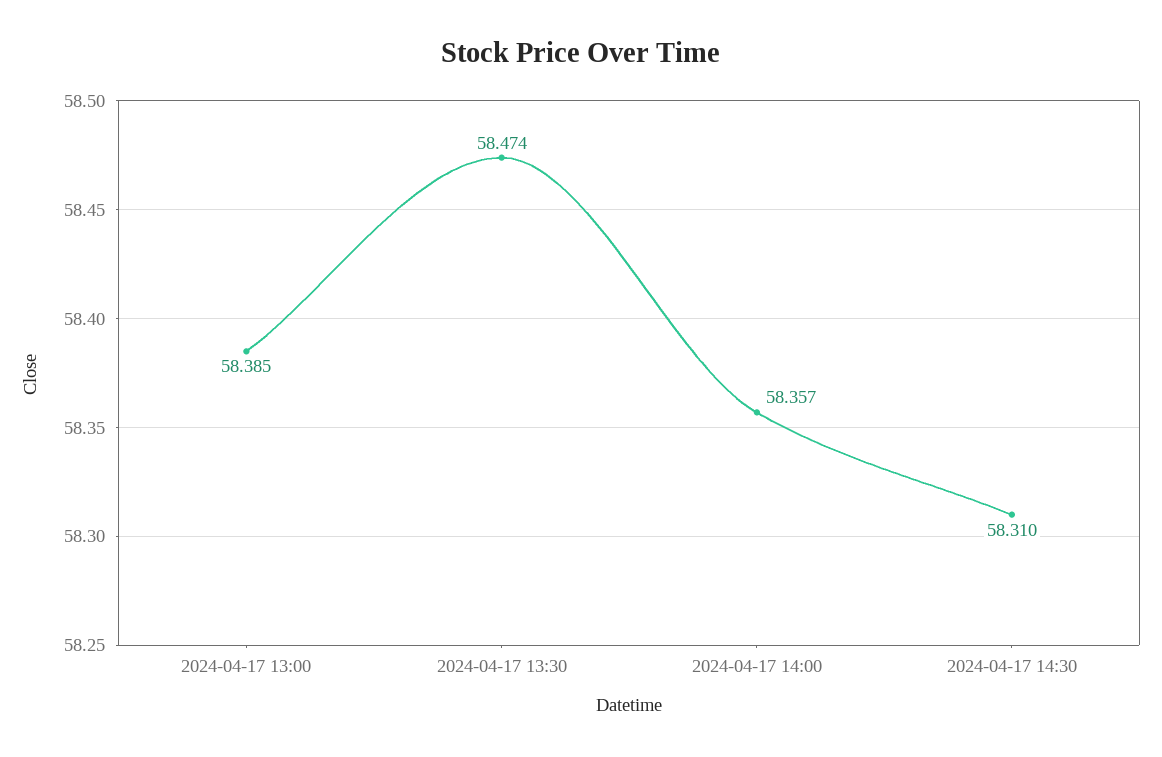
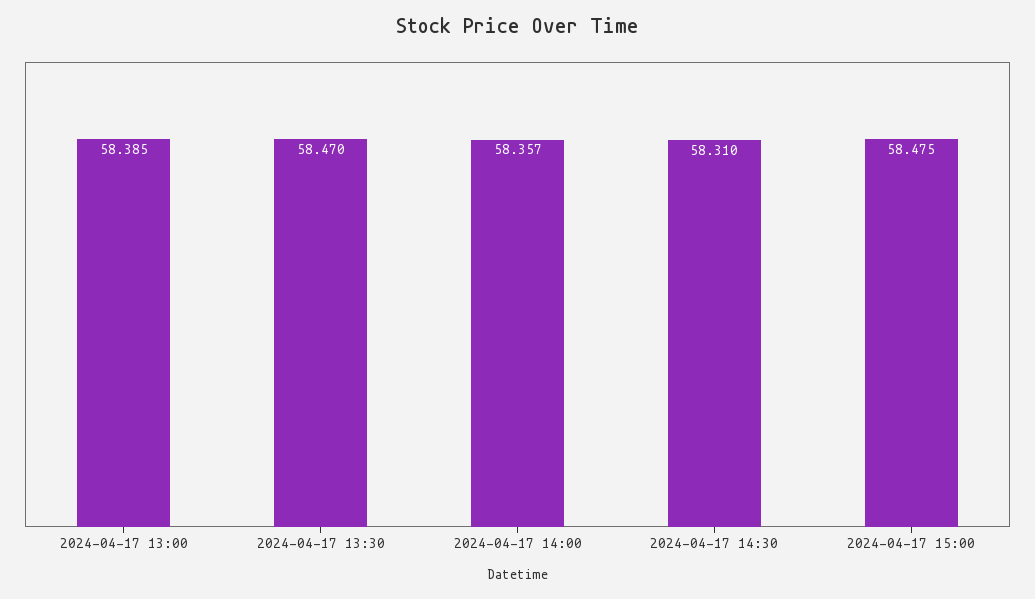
2024-04-17 13:30: 58.474 -> 58.47
2024-04-17 15:00: none -> 58.475

